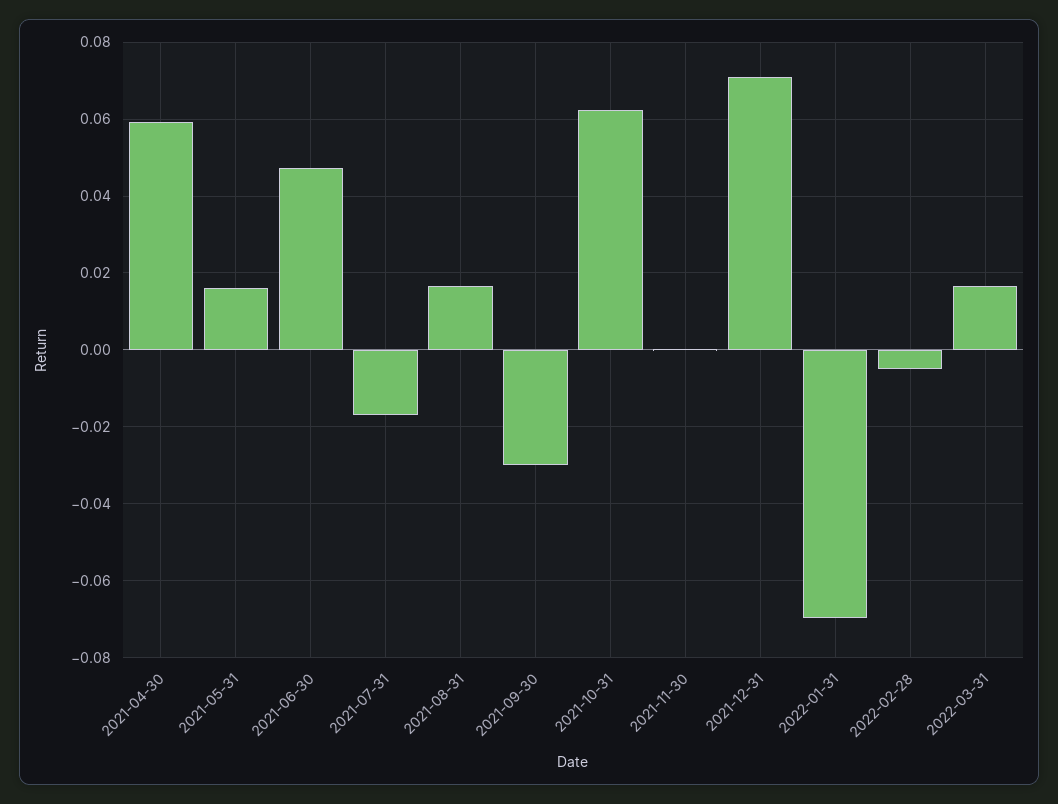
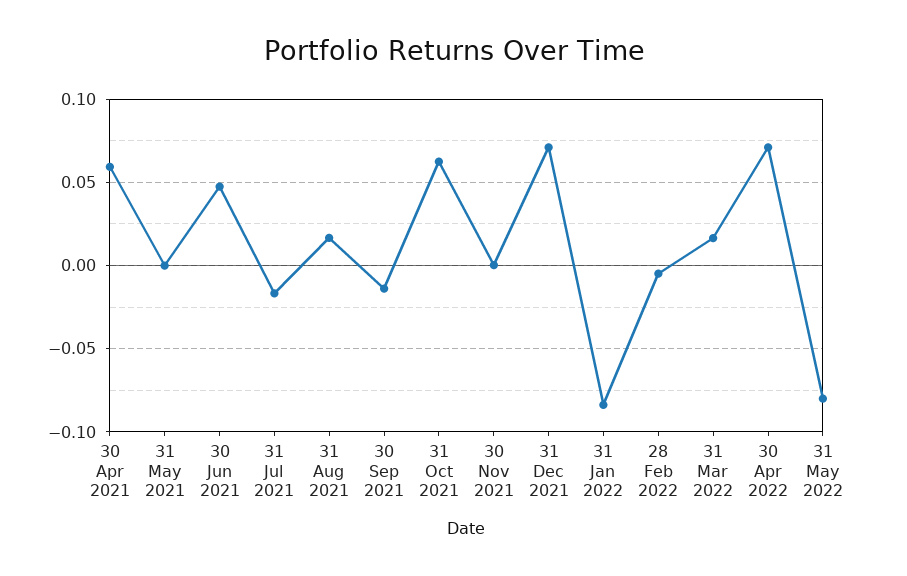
2021-05-31: 0.016 -> 0
2021-09-30: -0.03 -> -0.015
2022-01-31: -0.07 -> -0.085
30 Apr 2022: none -> 0.07
31 May 2022: none -> -0.08

